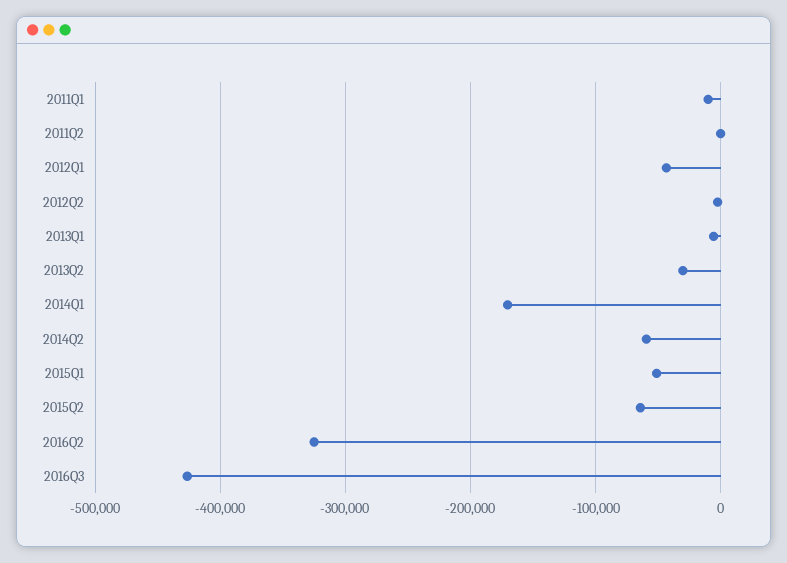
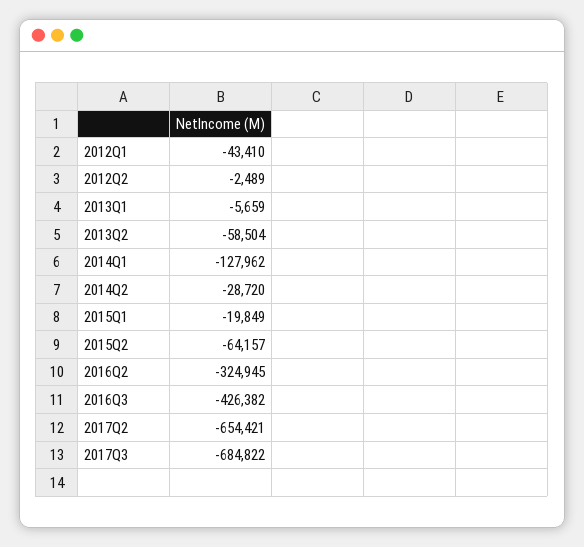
2011Q1: -10000 -> none
2011Q2: 0 -> none
2013Q2: -30000 -> -58504
2014Q1: -170000 -> -127962
2014Q2: -60000 -> -28720
2015Q1: -50000 -> -19849
2017Q2: none -> -654421
2017Q3: none -> -684822

